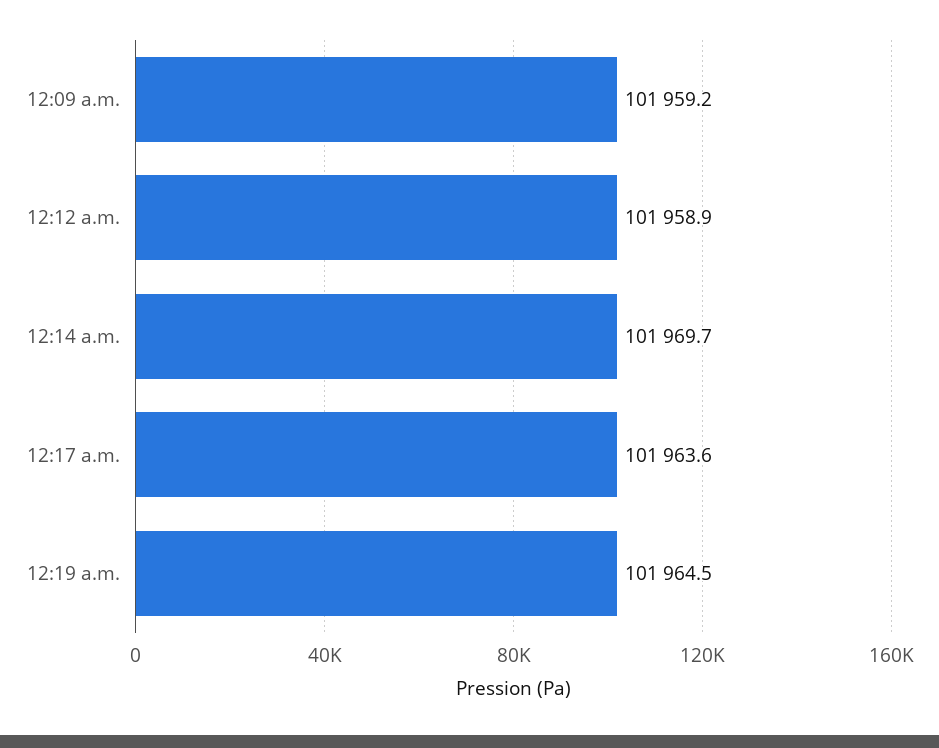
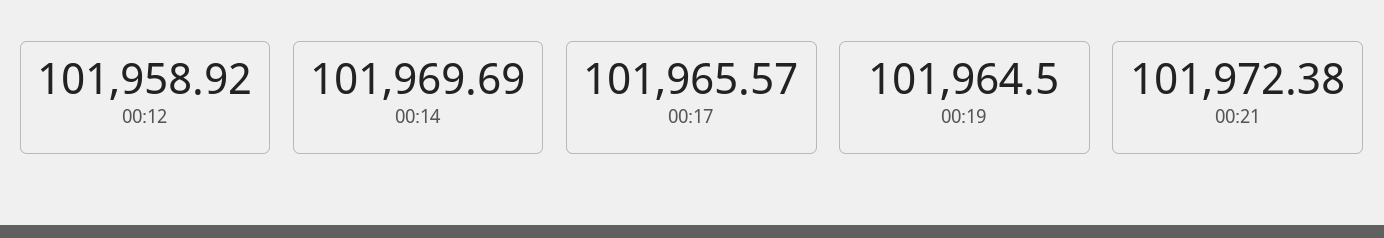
12:09 a.m.: 101959.2 -> none
12:17 a.m.: 101963.6 -> 101965.57
00:21: none -> 101972.38

